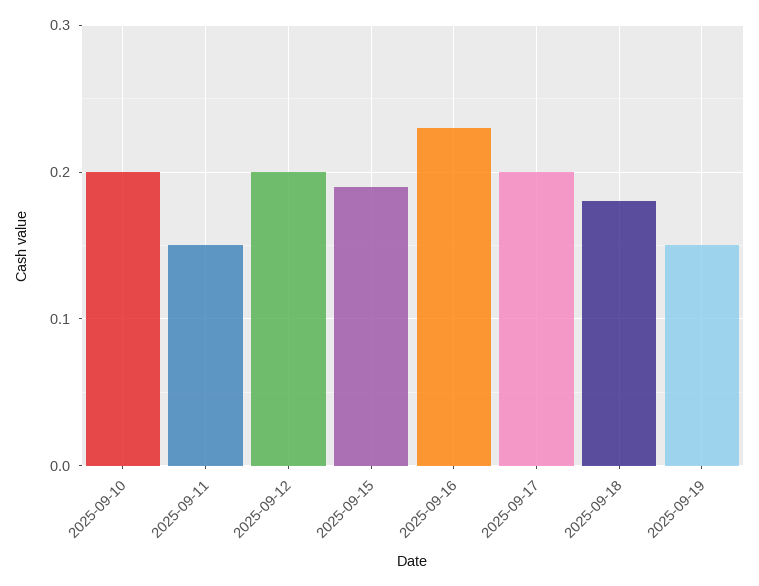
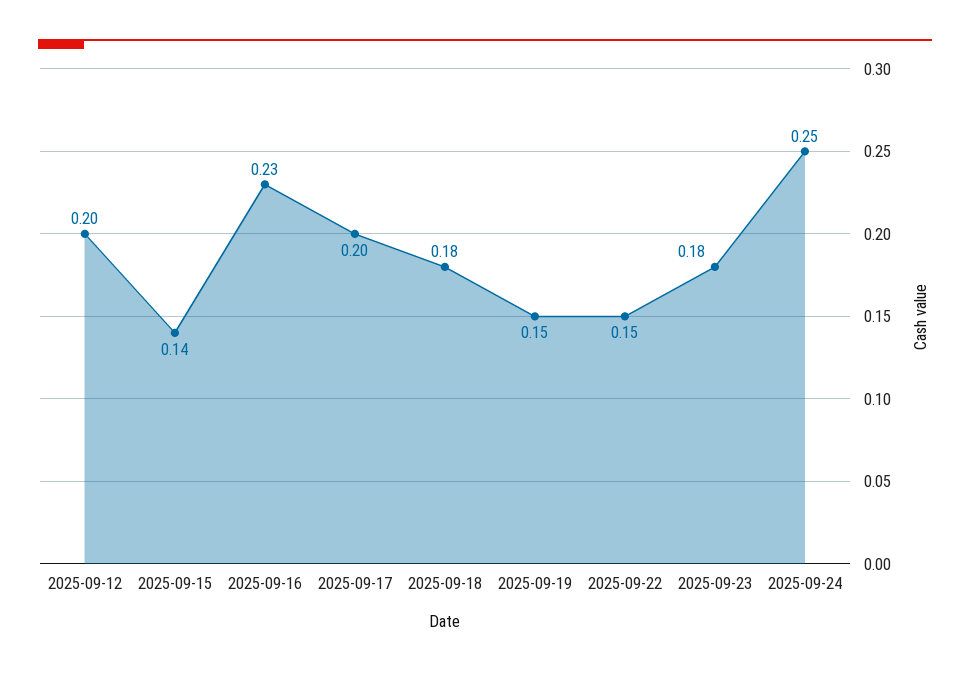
2025-09-10: 0.2 -> none
2025-09-11: 0.15 -> none
2025-09-15: 0.19 -> 0.14
2025-09-22: none -> 0.15
2025-09-23: none -> 0.18
2025-09-24: none -> 0.25

